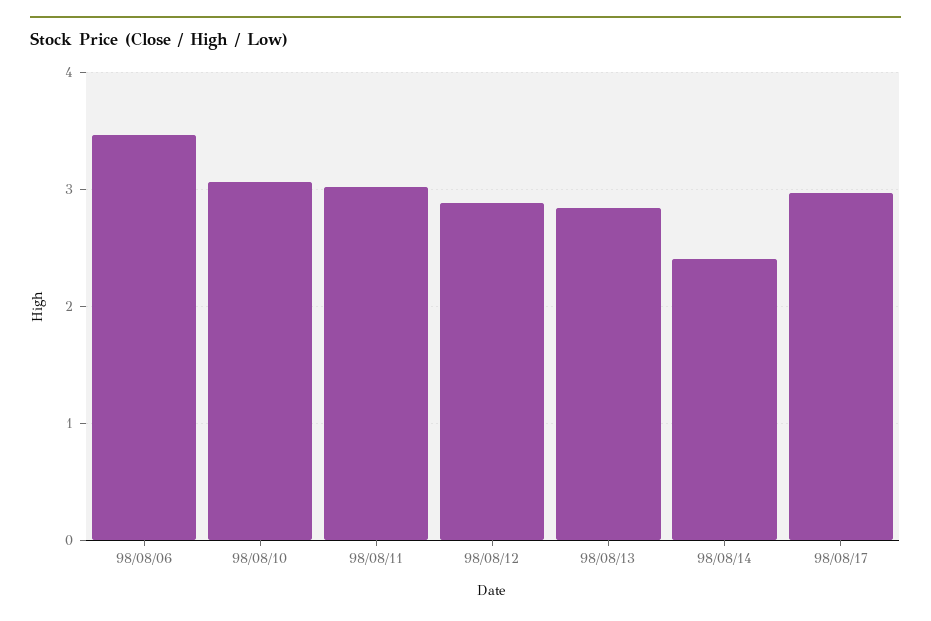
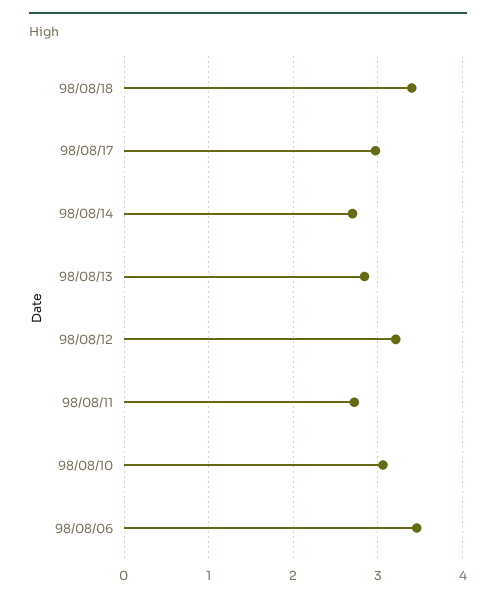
98/08/11: 3 -> 2.7
98/08/12: 2.9 -> 3.2
98/08/14: 2.4 -> 2.7
98/08/18: none -> 3.4

